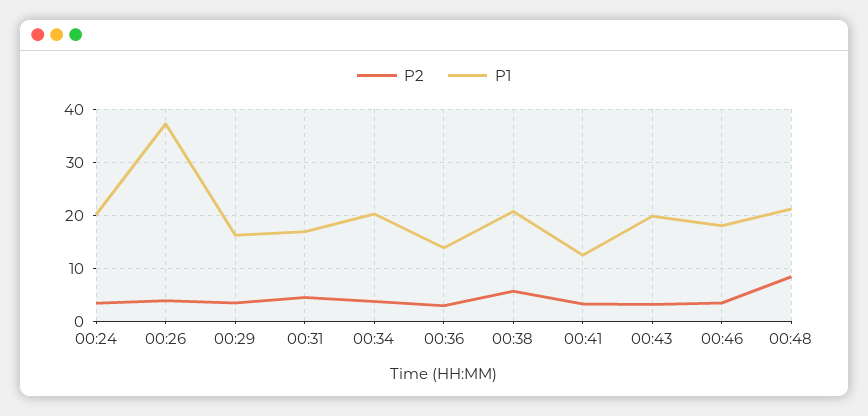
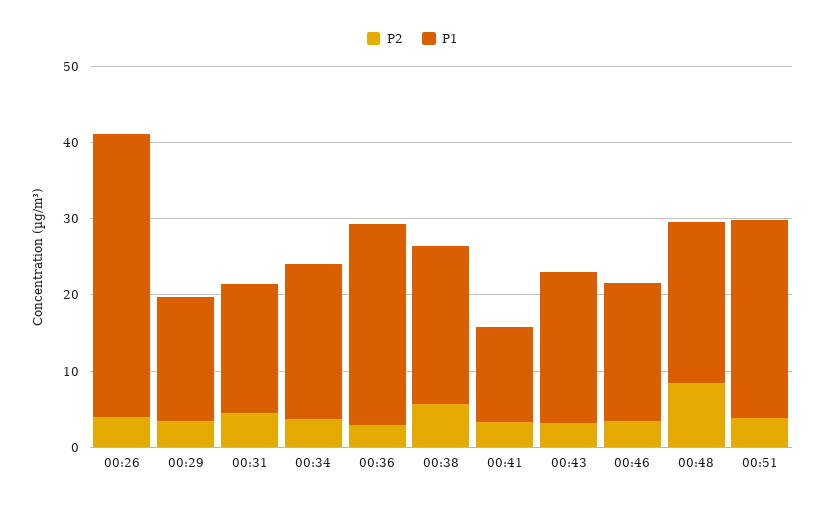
P2, 00:24: 4 -> none
P1, 00:24: 20 -> none
P1, 00:36: 14 -> 26
P2, 00:51: none -> 4
P1, 00:51: none -> 26

